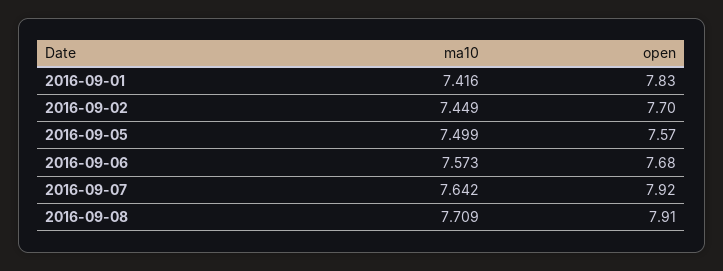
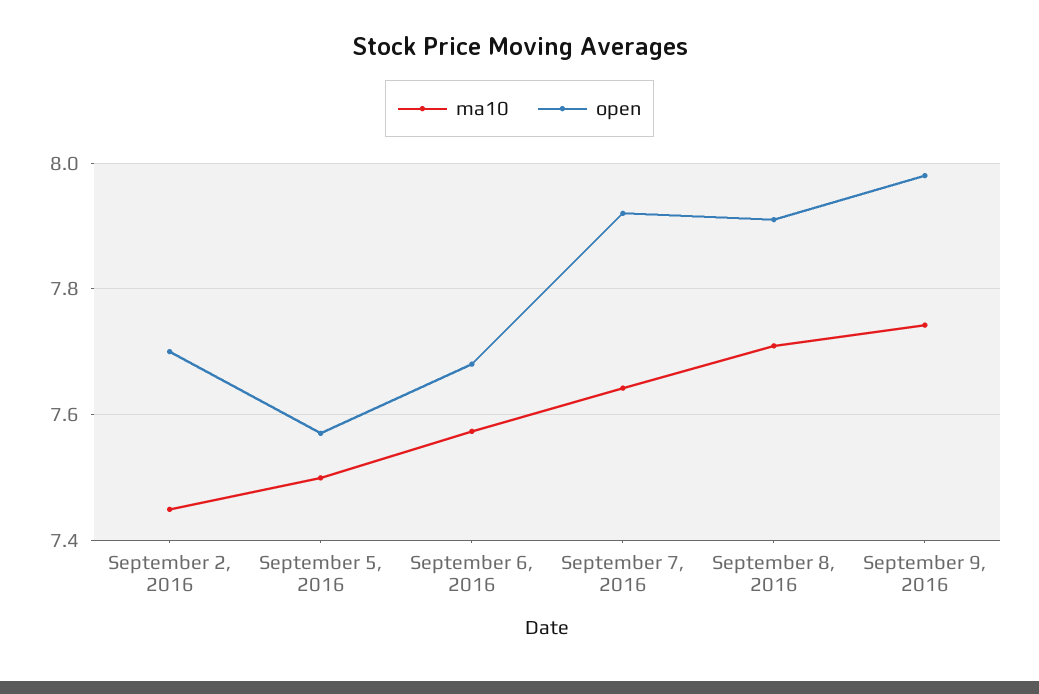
ma10, 2016-09-01: 7.416 -> none
open, 2016-09-01: 7.83 -> none
ma10, September 9, 2016: none -> 7.74
open, September 9, 2016: none -> 7.98

